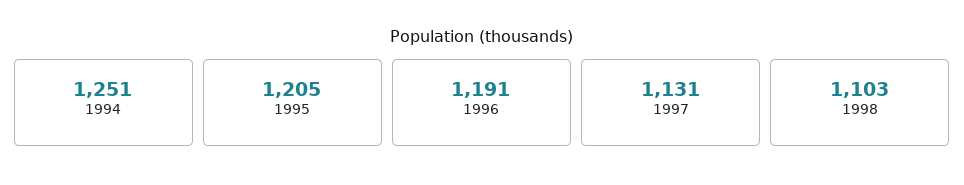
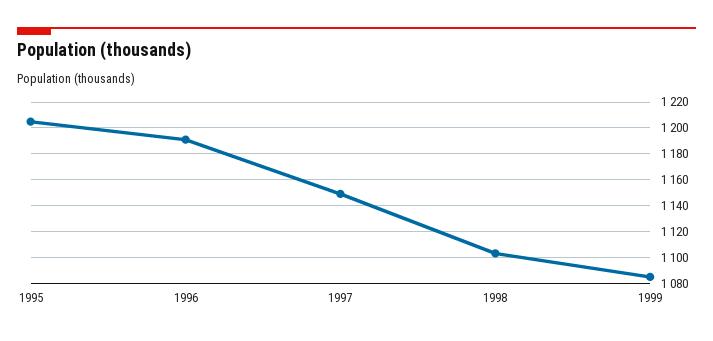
1994: 1251 -> none
1997: 1131 -> 1150
1999: none -> 1085

